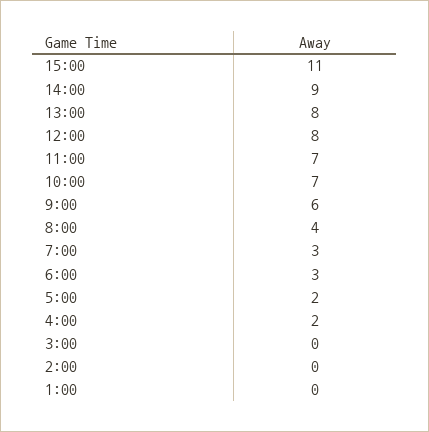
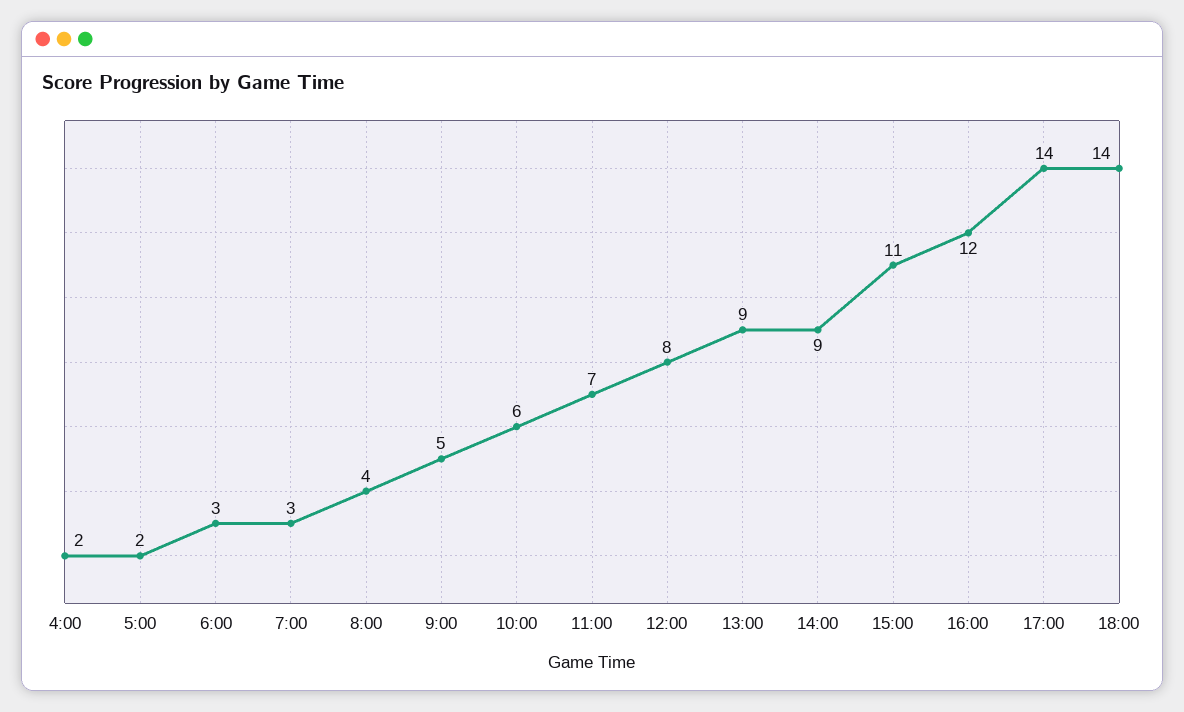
13:00: 8 -> 9
10:00: 7 -> 6
9:00: 6 -> 5
3:00: 0 -> none
2:00: 0 -> none
1:00: 0 -> none
16:00: none -> 12
17:00: none -> 14
18:00: none -> 14

